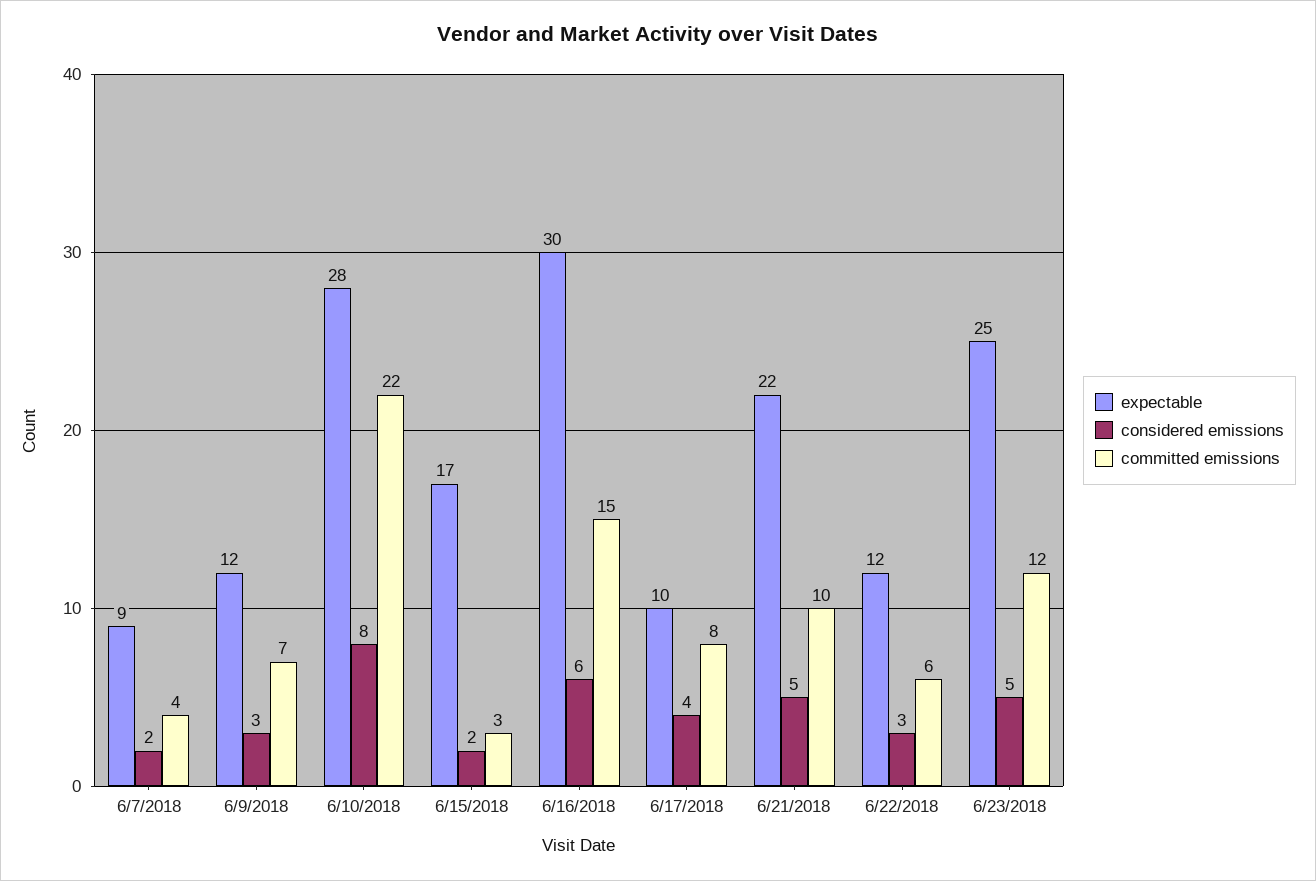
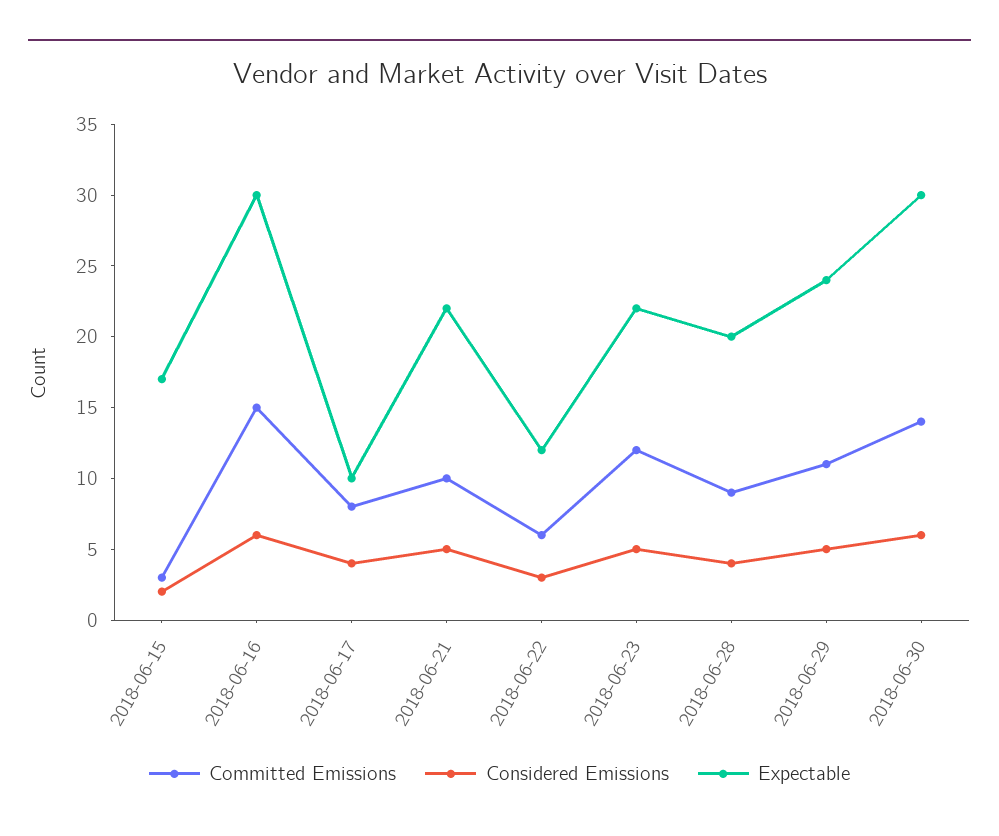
expectable, 6/7/2018: 9 -> none
considered emissions, 6/7/2018: 2 -> none
committed emissions, 6/7/2018: 4 -> none
expectable, 6/9/2018: 12 -> none
considered emissions, 6/9/2018: 3 -> none
committed emissions, 6/9/2018: 7 -> none
expectable, 6/10/2018: 28 -> none
considered emissions, 6/10/2018: 8 -> none
committed emissions, 6/10/2018: 22 -> none
expectable, 6/23/2018: 25 -> 22
committed emissions, 2018-06-28: none -> 9
considered emissions, 2018-06-28: none -> 4
expectable, 2018-06-28: none -> 20
committed emissions, 2018-06-29: none -> 11
considered emissions, 2018-06-29: none -> 5
expectable, 2018-06-29: none -> 24
committed emissions, 2018-06-30: none -> 14
considered emissions, 2018-06-30: none -> 6
expectable, 2018-06-30: none -> 30

